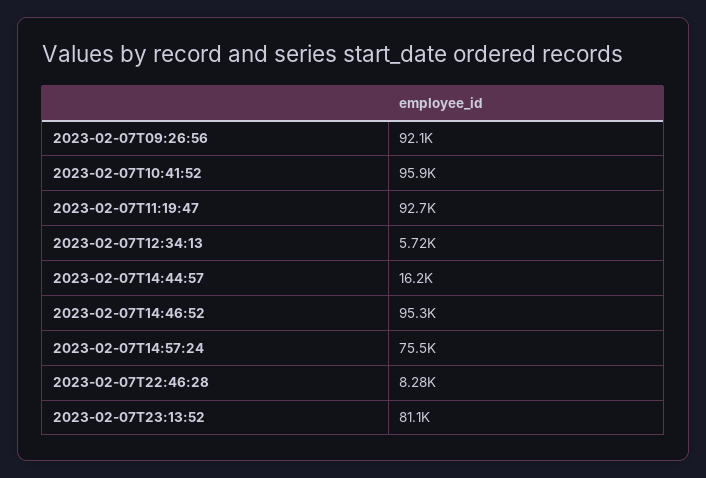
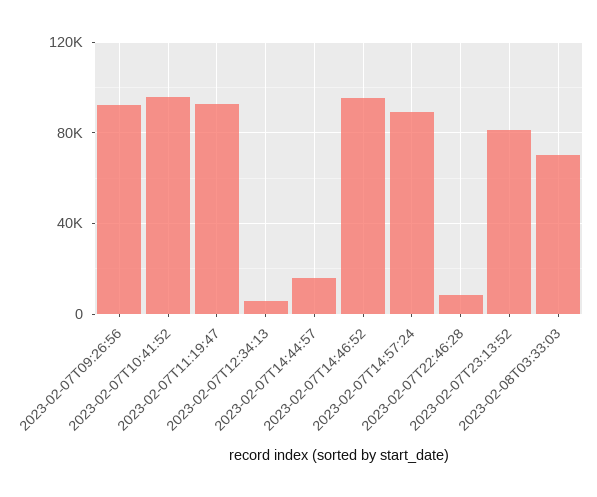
2023-02-07T14:57:24: 75500 -> 90000
2023-02-08T03:33:03: none -> 70000

